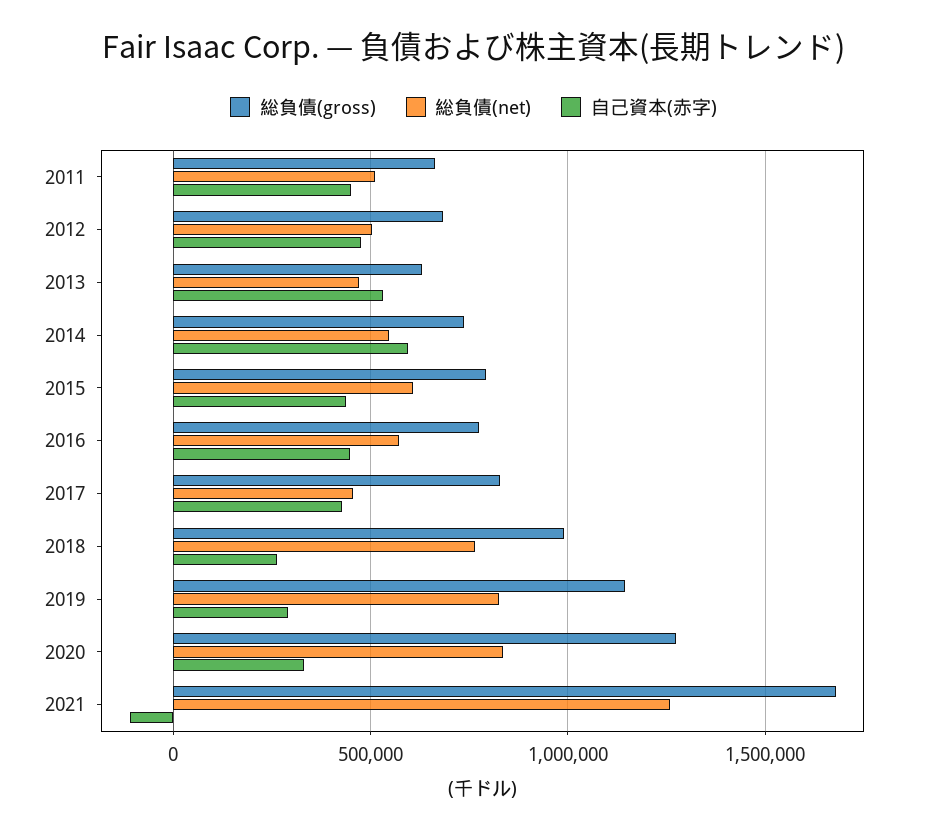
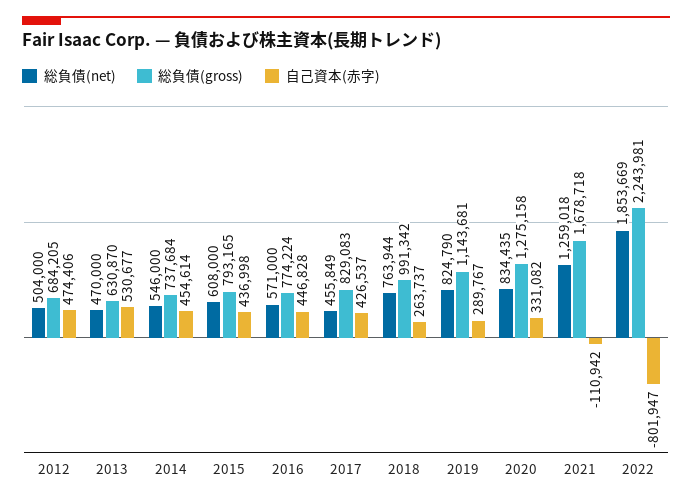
総負債(gross), 2011: 650000 -> none
総負債(net), 2011: 500000 -> none
自己資本(赤字), 2011: 450000 -> none
自己資本(赤字), 2014: 600000 -> 454614
総負債(net), 2022: none -> 1853669
総負債(gross), 2022: none -> 2243981
自己資本(赤字), 2022: none -> -801947

